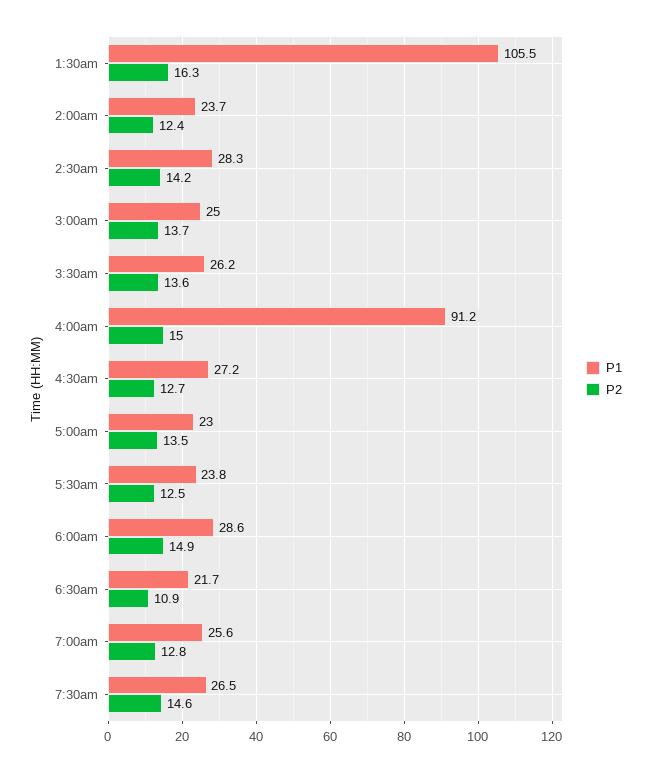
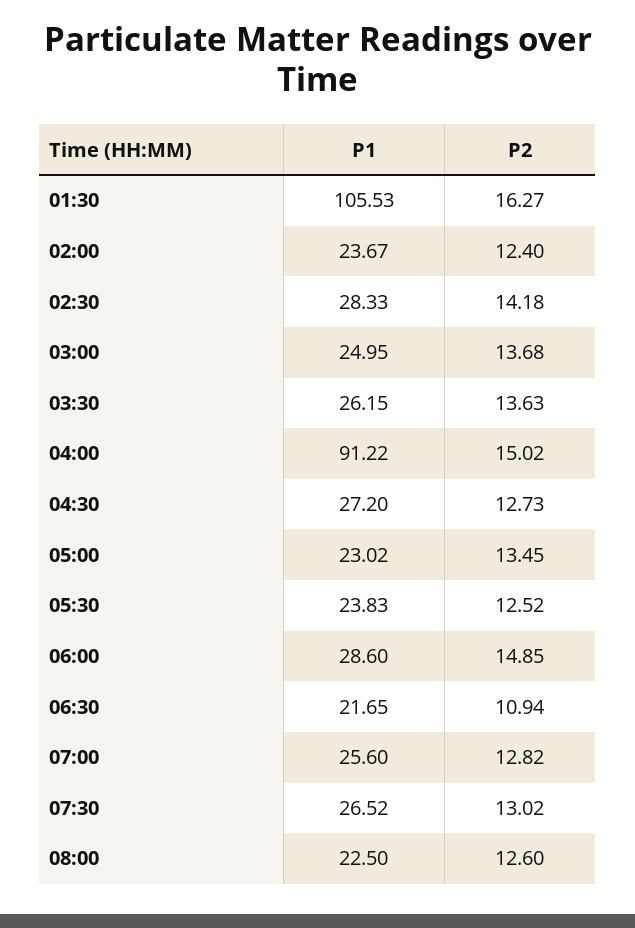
P2, 7:30am: 14.6 -> 13.02
P1, 08:00: none -> 22.5
P2, 08:00: none -> 12.6

